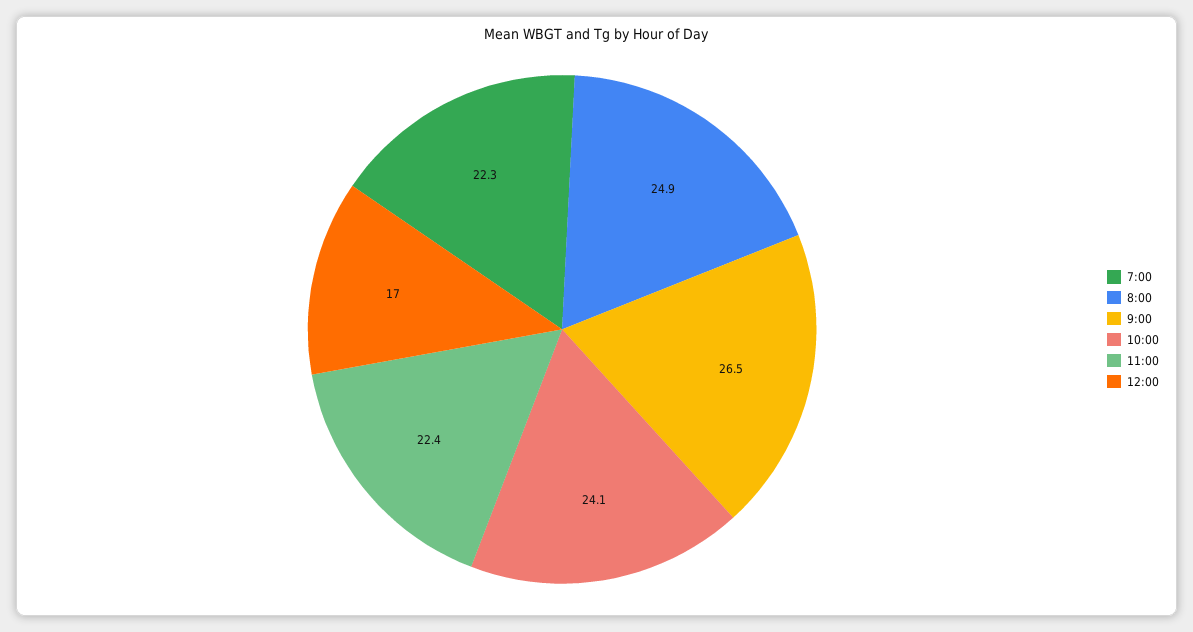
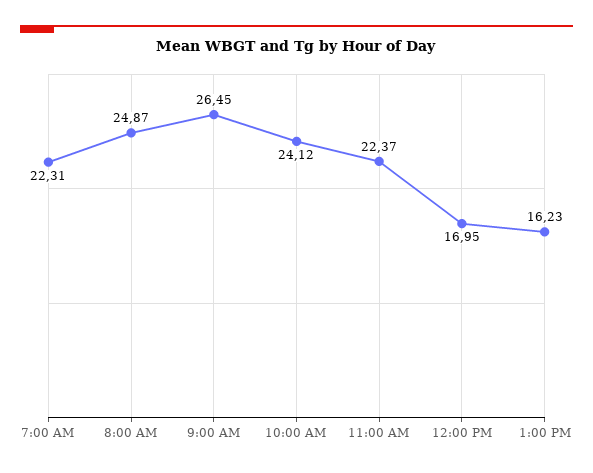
1:00 PM: none -> 16.23

